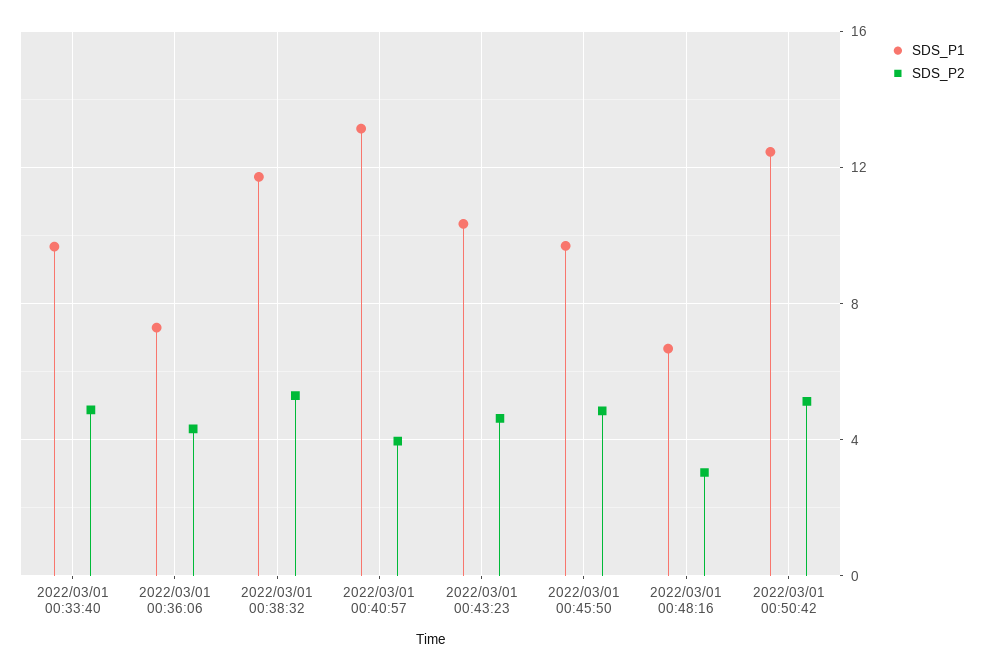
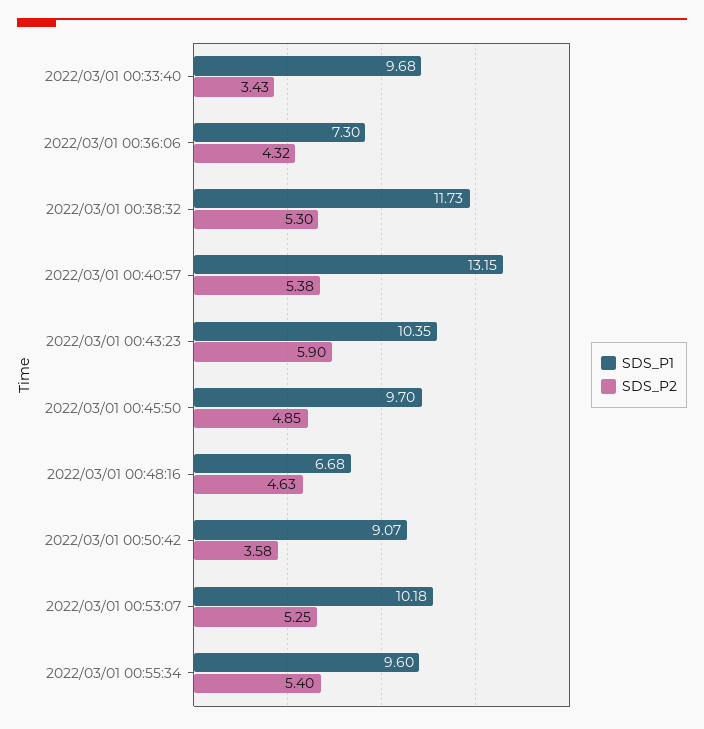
SDS_P2, 2022/03/01 00:33:40: 5 -> 3.43
SDS_P2, 2022/03/01 00:40:57: 4 -> 5.38
SDS_P2, 2022/03/01 00:43:23: 4.5 -> 5.9
SDS_P2, 2022/03/01 00:48:16: 3 -> 4.63
SDS_P1, 2022/03/01 00:50:42: 12.5 -> 9.07
SDS_P2, 2022/03/01 00:50:42: 5 -> 3.58
SDS_P1, 2022/03/01 00:53:07: none -> 10.18
SDS_P2, 2022/03/01 00:53:07: none -> 5.25
SDS_P1, 2022/03/01 00:55:34: none -> 9.6
SDS_P2, 2022/03/01 00:55:34: none -> 5.4

